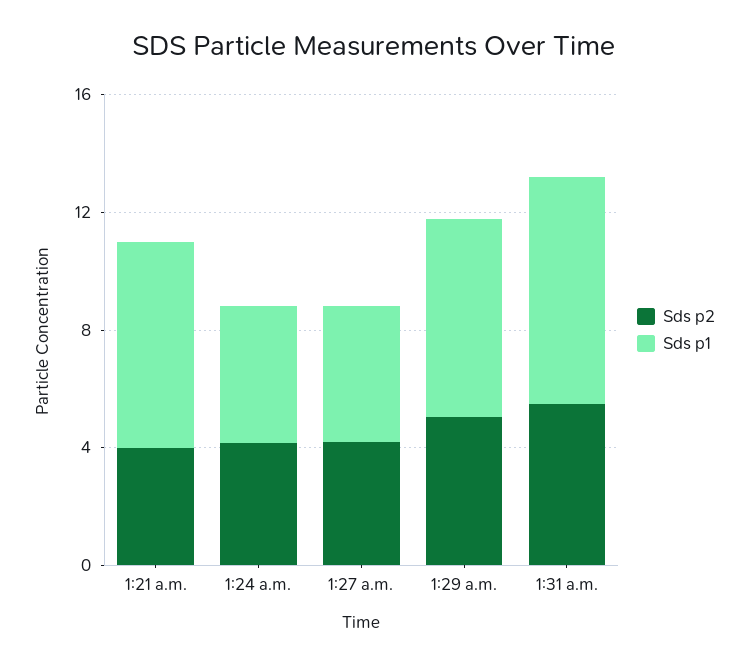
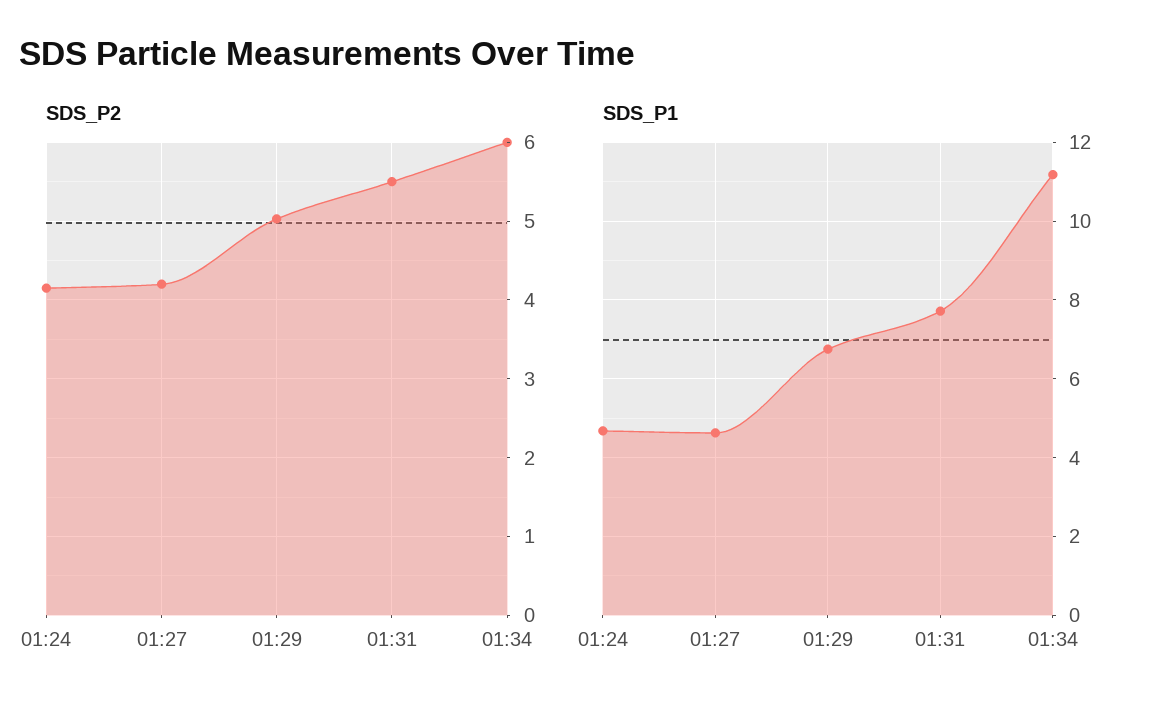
Sds p2, 1:21 a.m.: 4 -> none
Sds p1, 1:21 a.m.: 7 -> none
Sds p2, 01:34: none -> 6
Sds p1, 01:34: none -> 11.2

